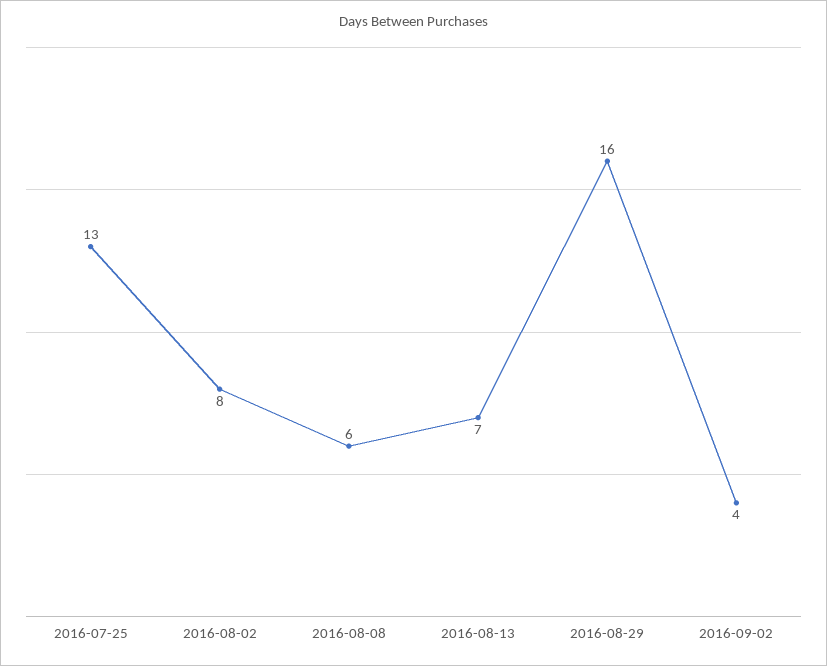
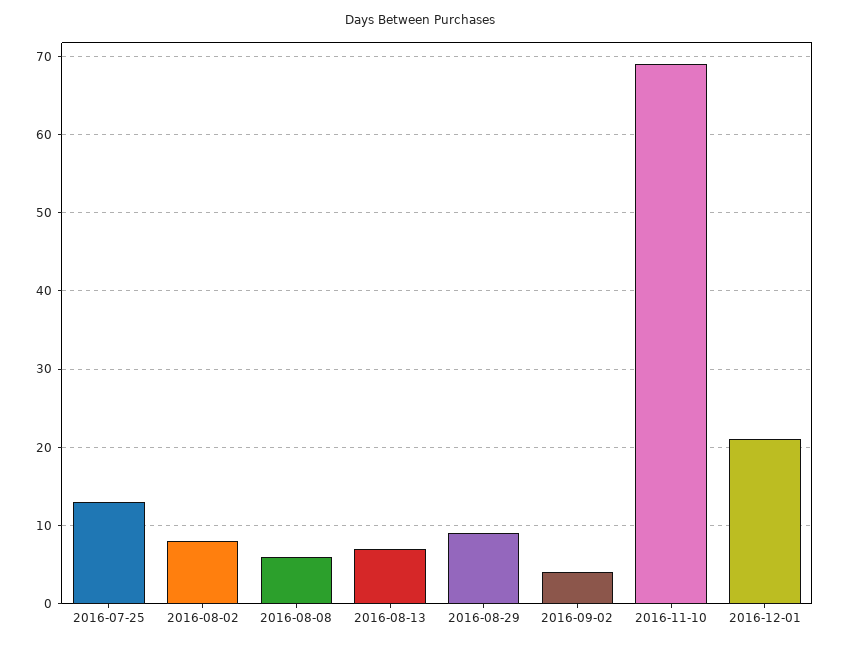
2016-08-29: 16 -> 9
2016-11-10: none -> 69
2016-12-01: none -> 21

